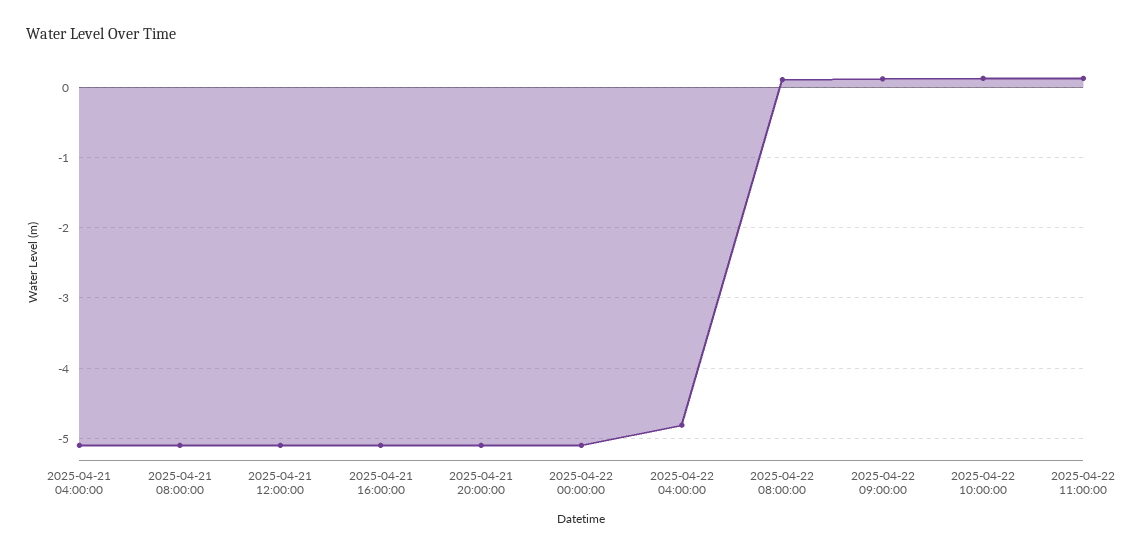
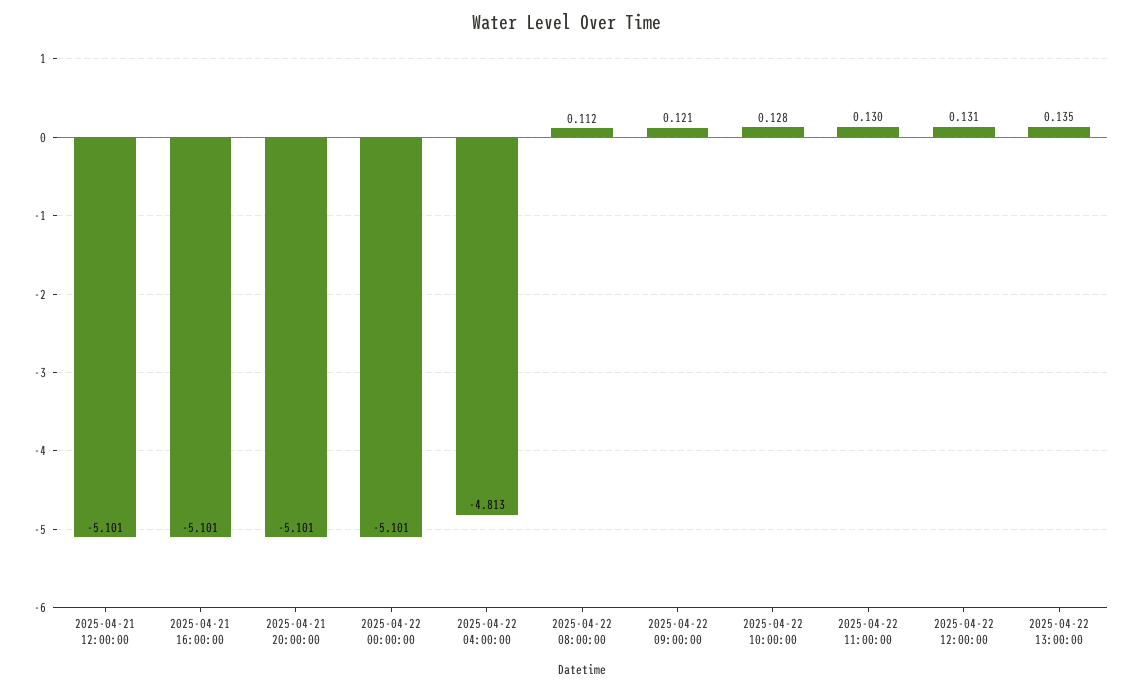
2025-04-21 04:00:00: -5.1 -> none
2025-04-21 08:00:00: -5.1 -> none
2025-04-22 12:00:00: none -> 0.131
2025-04-22 13:00:00: none -> 0.135

